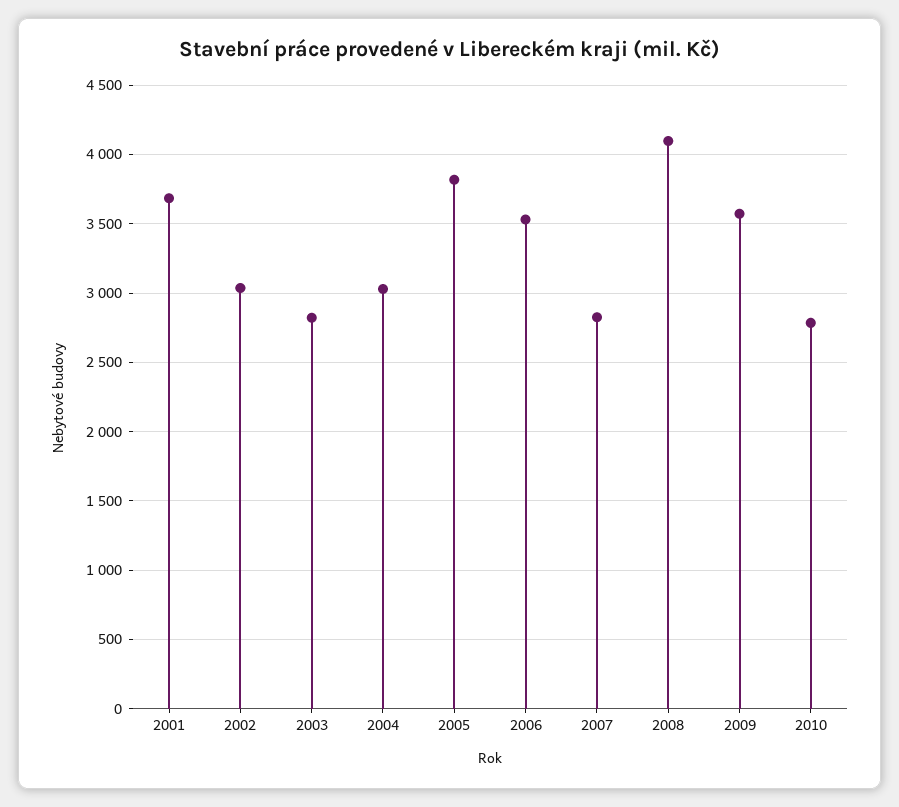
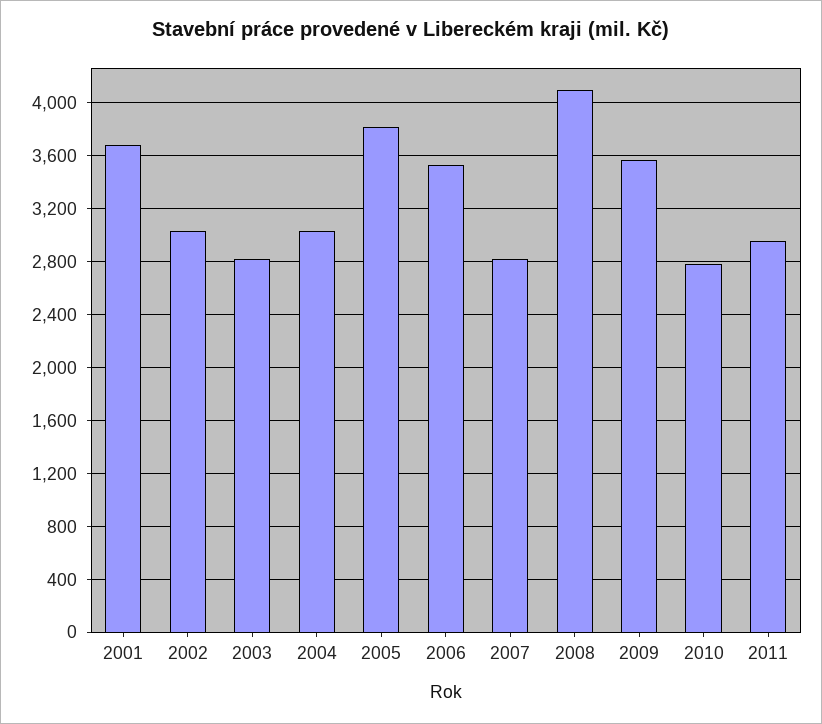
2011: none -> 2950

